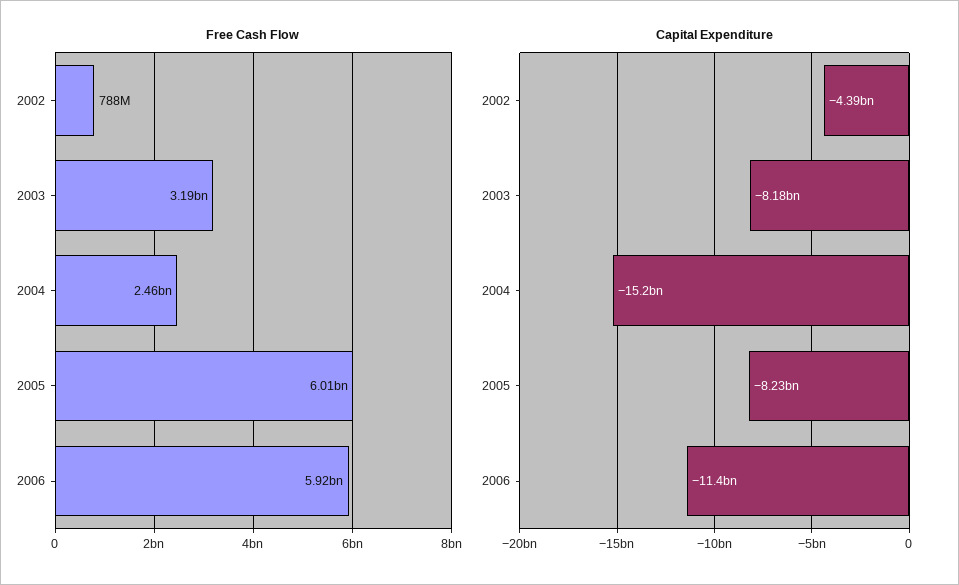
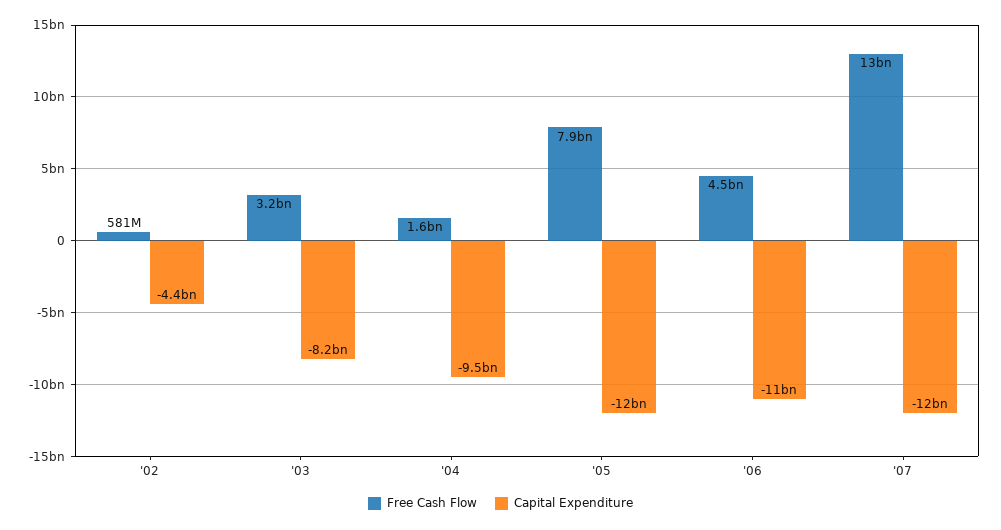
Free Cash Flow, 2002: 788000000 -> 581000000
Free Cash Flow, 2004: 2460000000 -> 1600000000
Free Cash Flow, 2005: 6010000000 -> 7900000000
Free Cash Flow, 2006: 5920000000 -> 4500000000
Capital Expenditure, 2004: -15200000000 -> -9500000000
Capital Expenditure, 2005: -8230000000 -> -12000000000
Free Cash Flow, '07: none -> 13000000000
Capital Expenditure, '07: none -> -12000000000

